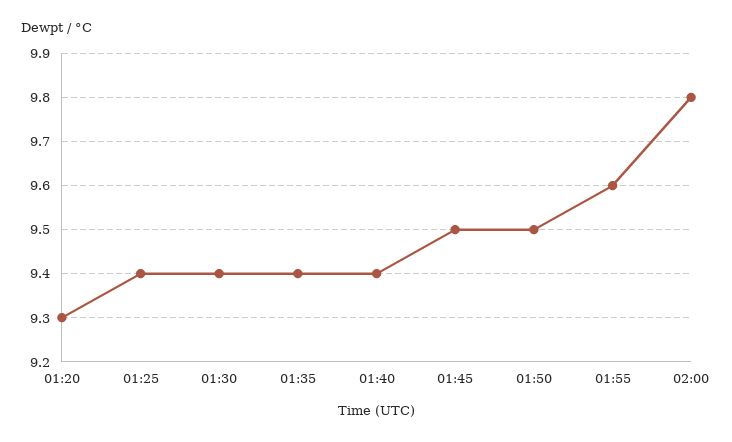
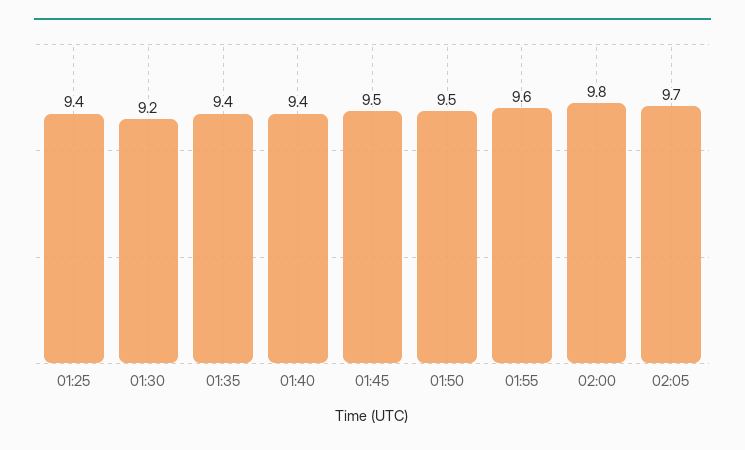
01:20: 9.3 -> none
01:30: 9.4 -> 9.2
02:05: none -> 9.7

